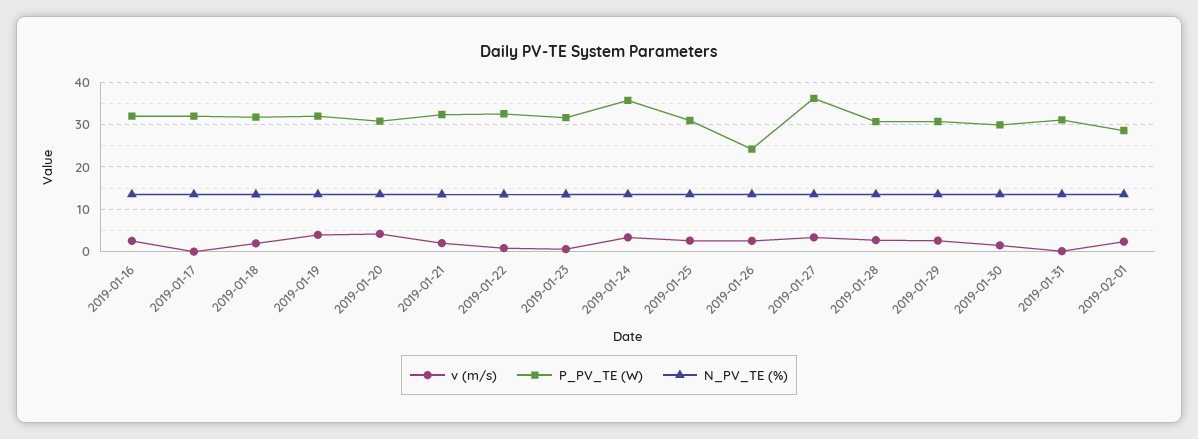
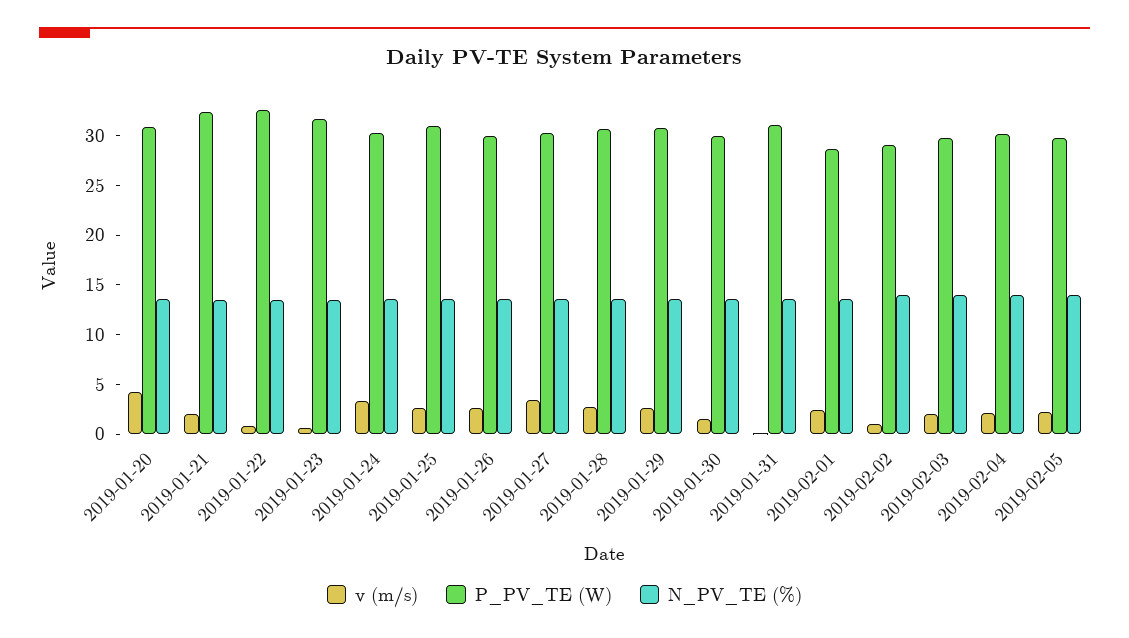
v (m/s), 2019-01-16: 2 -> none
P_PV_TE (W), 2019-01-16: 32 -> none
N_PV_TE (%), 2019-01-16: 14 -> none
v (m/s), 2019-01-17: 0 -> none
P_PV_TE (W), 2019-01-17: 32 -> none
N_PV_TE (%), 2019-01-17: 14 -> none
v (m/s), 2019-01-18: 2 -> none
P_PV_TE (W), 2019-01-18: 32 -> none
N_PV_TE (%), 2019-01-18: 14 -> none
v (m/s), 2019-01-19: 4 -> none
P_PV_TE (W), 2019-01-19: 32 -> none
N_PV_TE (%), 2019-01-19: 14 -> none
P_PV_TE (W), 2019-01-24: 36 -> 30
P_PV_TE (W), 2019-01-26: 24 -> 30
P_PV_TE (W), 2019-01-27: 36 -> 30
v (m/s), 2019-02-02: none -> 1
P_PV_TE (W), 2019-02-02: none -> 29
N_PV_TE (%), 2019-02-02: none -> 14
v (m/s), 2019-02-03: none -> 2
P_PV_TE (W), 2019-02-03: none -> 30
N_PV_TE (%), 2019-02-03: none -> 14
v (m/s), 2019-02-04: none -> 2
P_PV_TE (W), 2019-02-04: none -> 30
N_PV_TE (%), 2019-02-04: none -> 14
v (m/s), 2019-02-05: none -> 2
P_PV_TE (W), 2019-02-05: none -> 30
N_PV_TE (%), 2019-02-05: none -> 14

